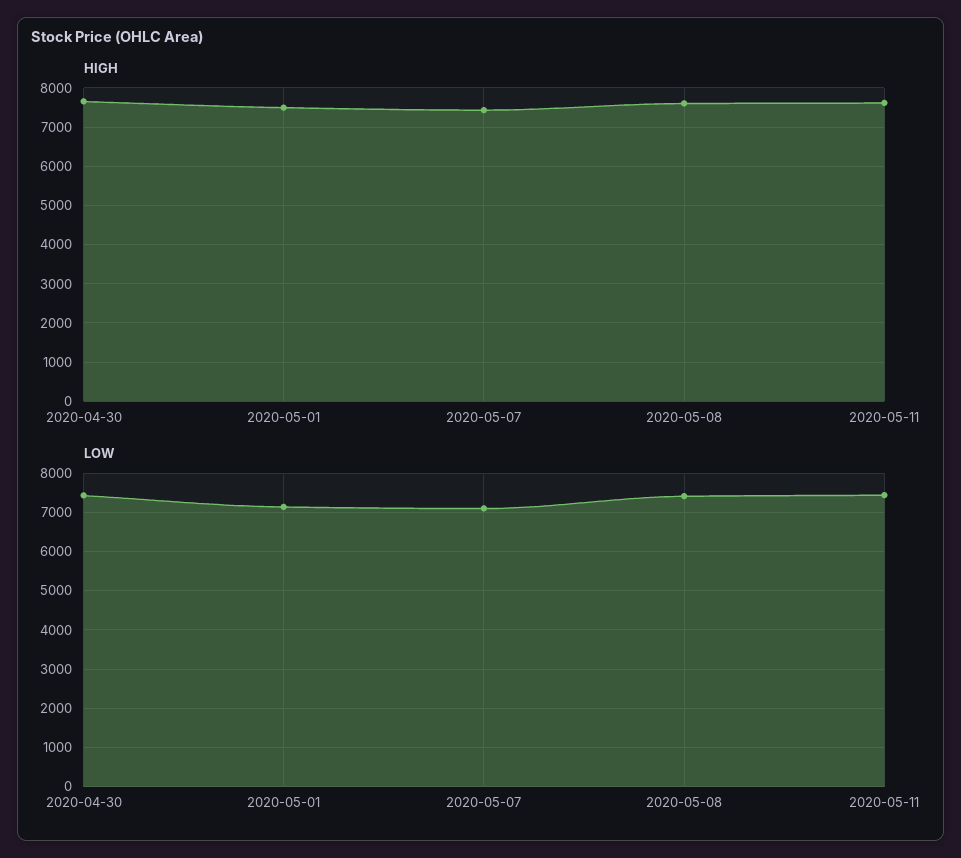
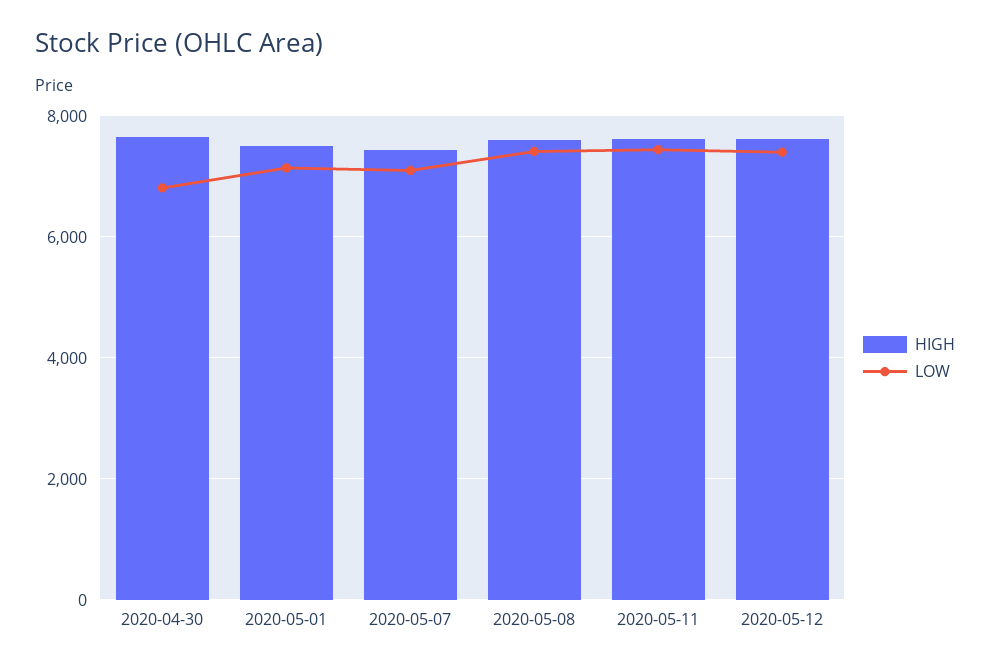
LOW, 2020-04-30: 7400 -> 6800
HIGH, 2020-05-12: none -> 7600
LOW, 2020-05-12: none -> 7400

